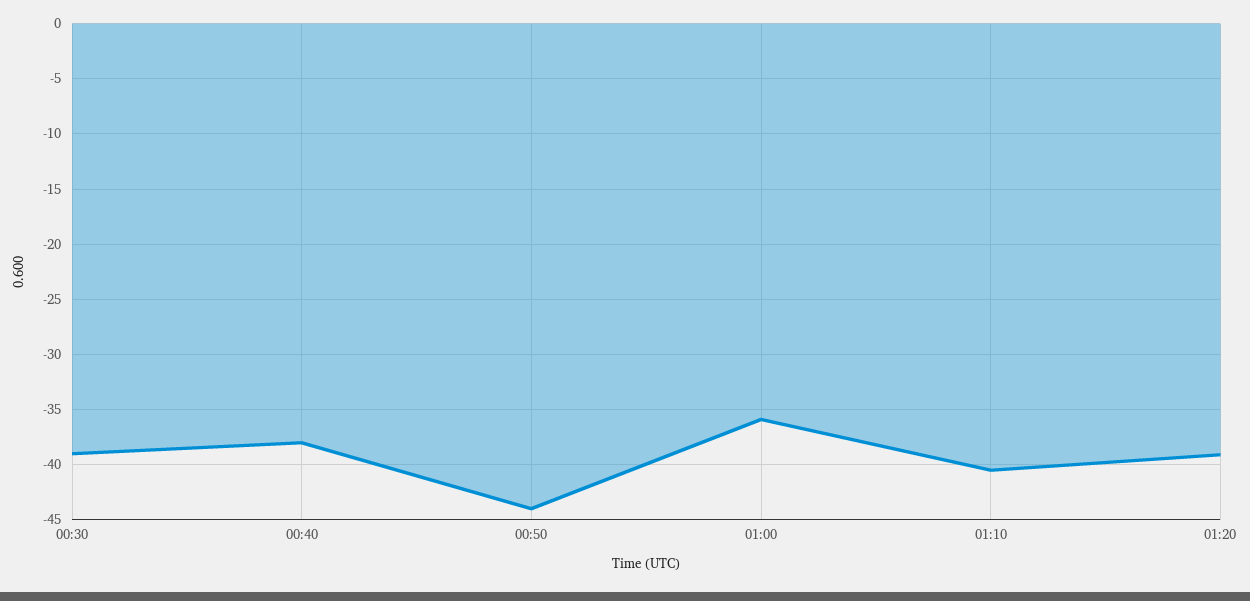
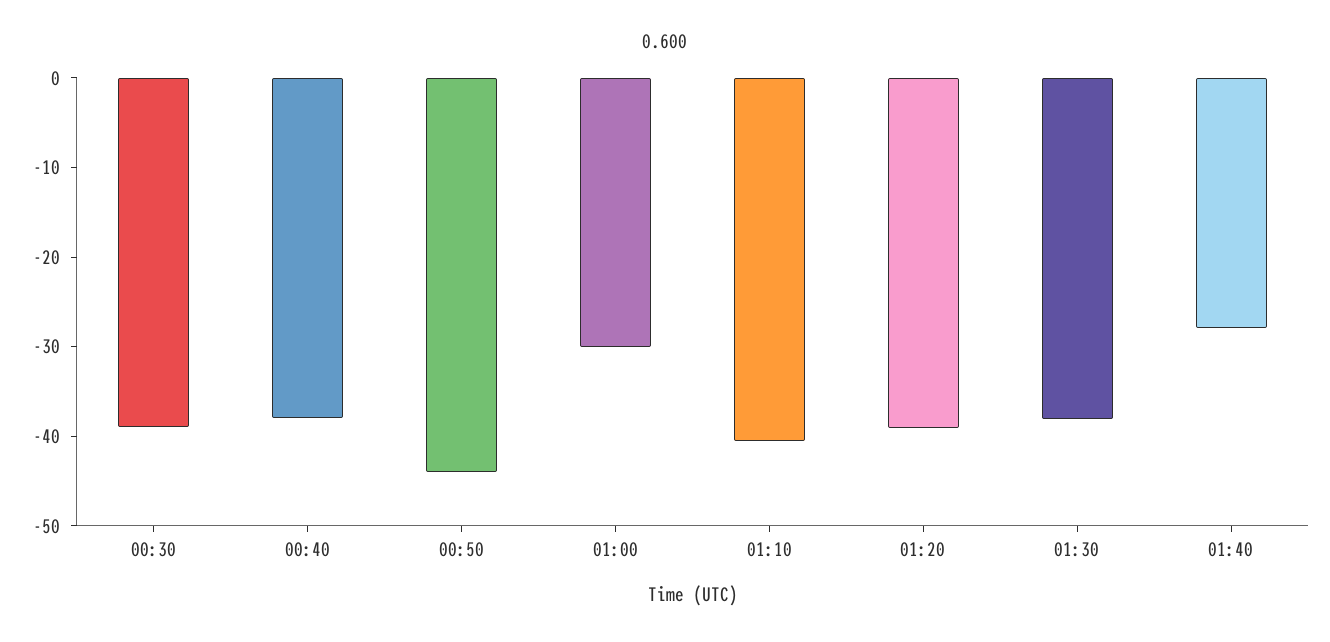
01:00: -36 -> -30
01:30: none -> -38
01:40: none -> -28

